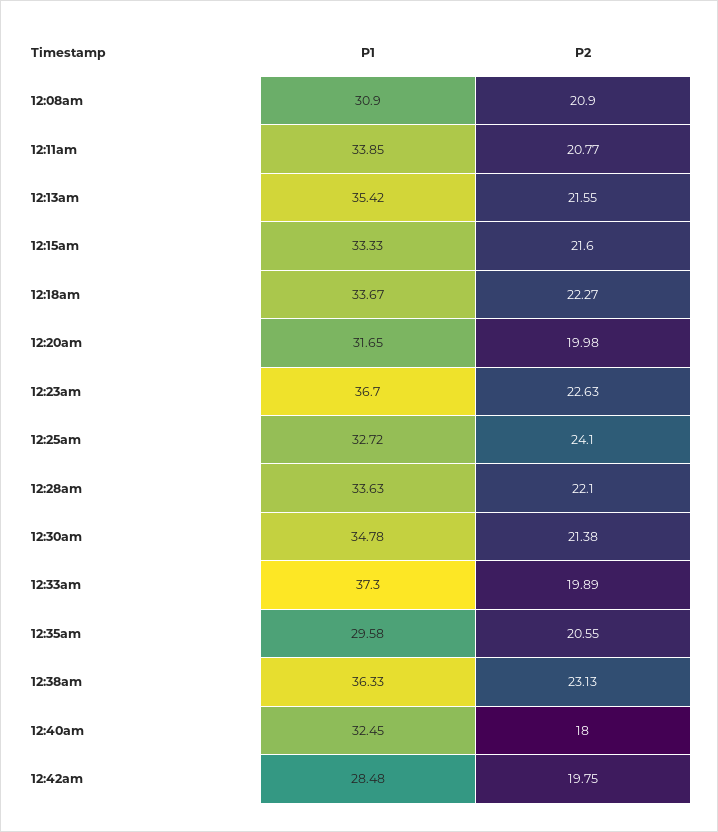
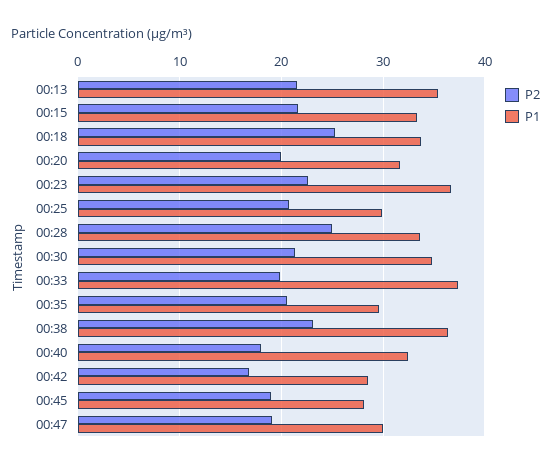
P1, 12:08am: 30.9 -> none
P2, 12:08am: 20.9 -> none
P1, 12:11am: 33.85 -> none
P2, 12:11am: 20.77 -> none
P2, 12:18am: 22.27 -> 25
P1, 12:25am: 32.72 -> 30
P2, 12:25am: 24.1 -> 21
P2, 12:28am: 22.1 -> 25
P2, 12:42am: 19.75 -> 17
P2, 00:45: none -> 19
P1, 00:45: none -> 28
P2, 00:47: none -> 19
P1, 00:47: none -> 30

